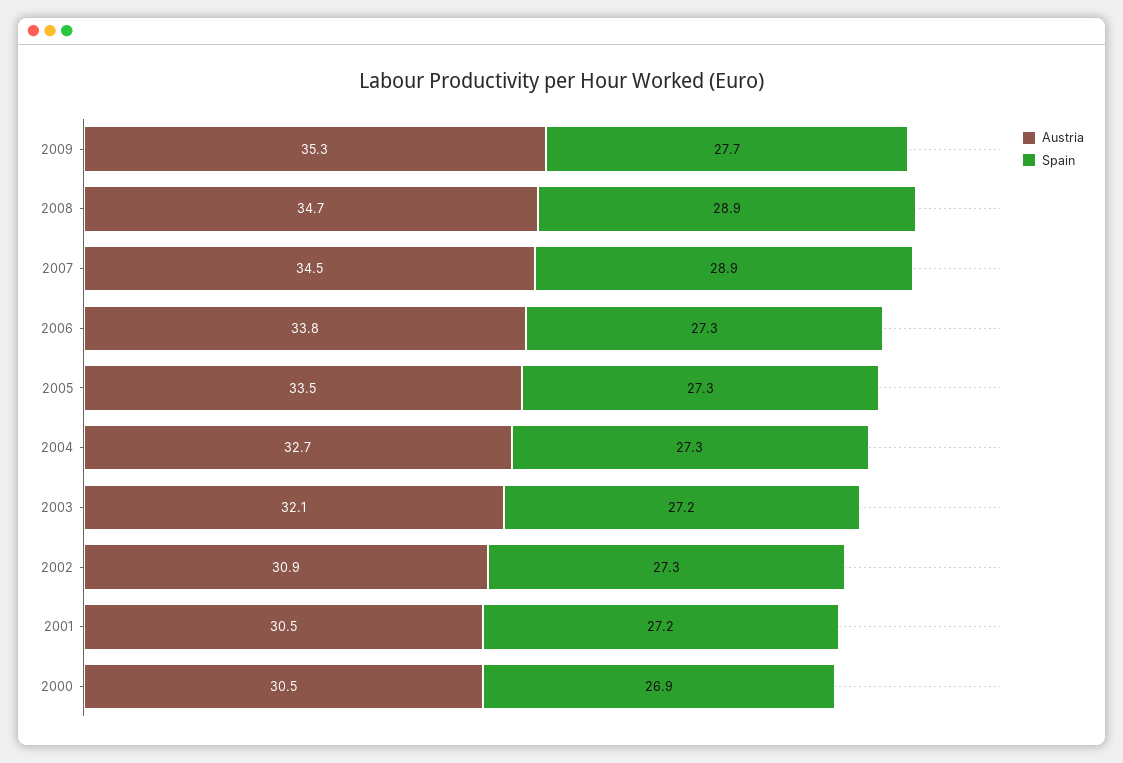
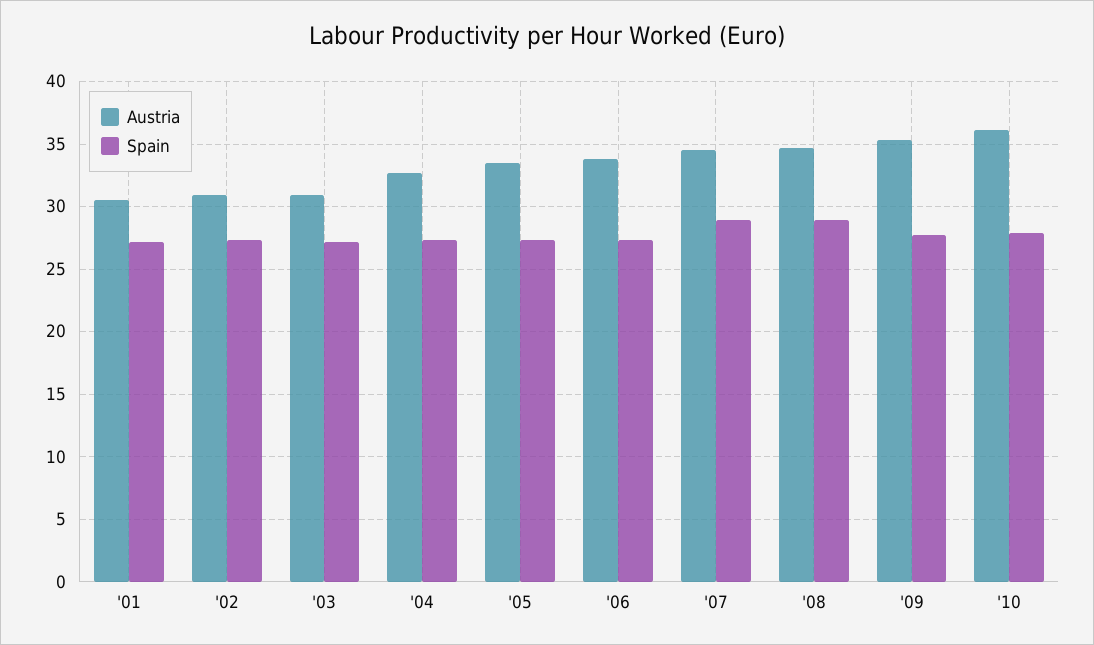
Austria, 2003: 32.1 -> 31
Austria, 2000: 30.5 -> none
Spain, 2000: 26.9 -> none
Austria, '10: none -> 36
Spain, '10: none -> 28

